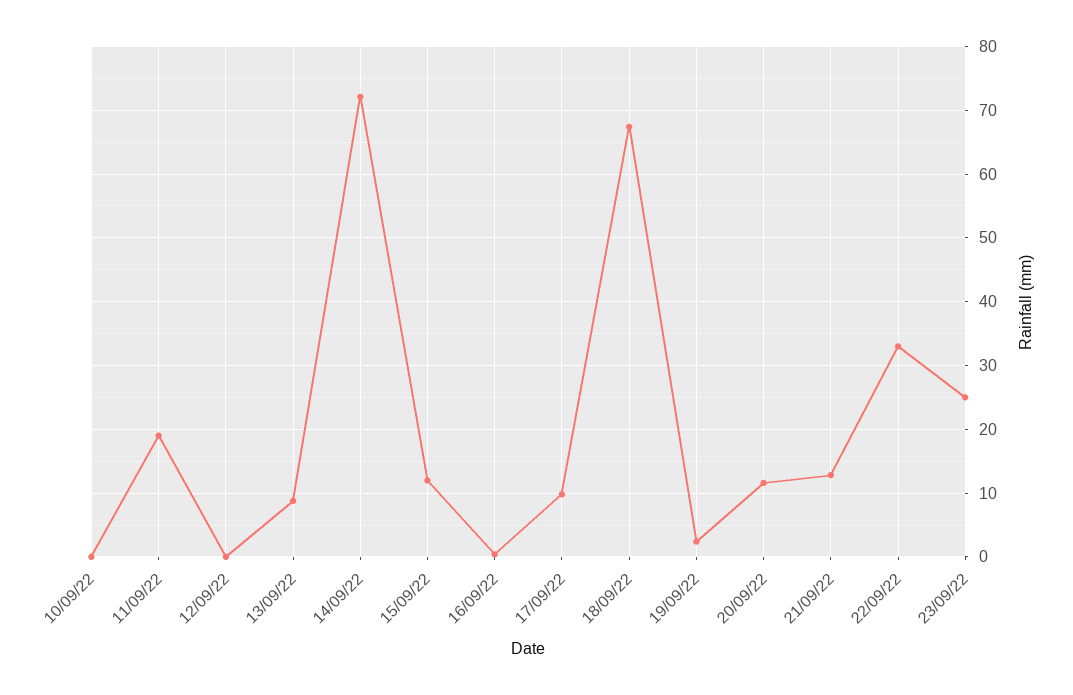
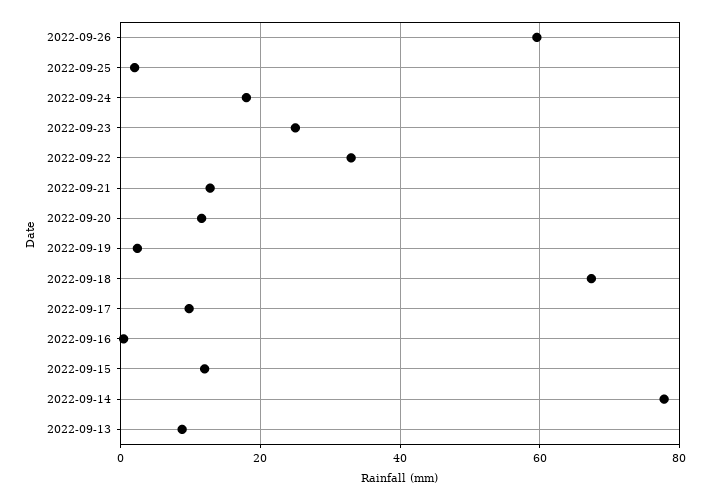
10/09/22: 0 -> none
11/09/22: 19 -> none
12/09/22: 0 -> none
14/09/22: 72 -> 78
2022-09-26: none -> 60
2022-09-25: none -> 2
2022-09-24: none -> 18

